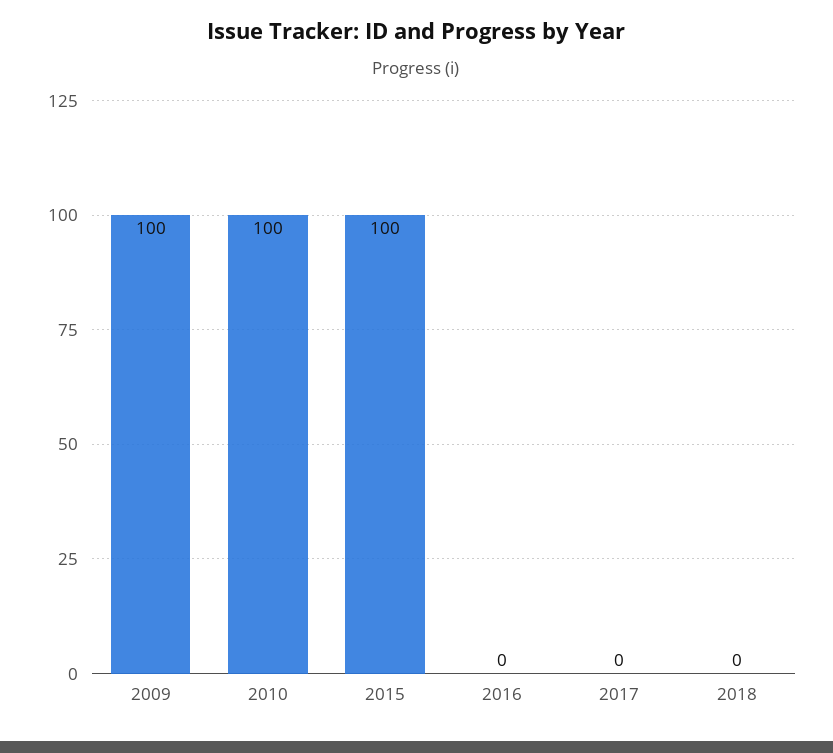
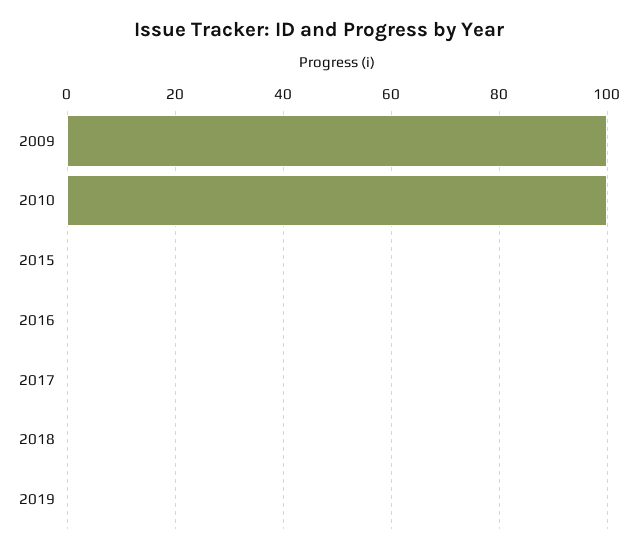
2015: 100 -> 0
2019: none -> 0

